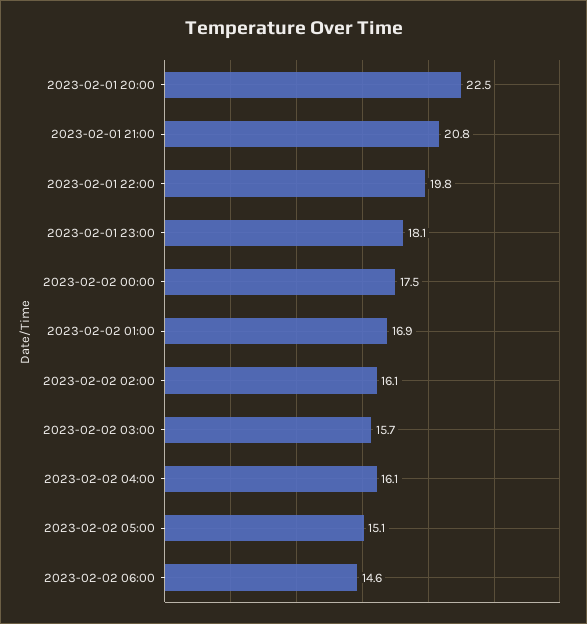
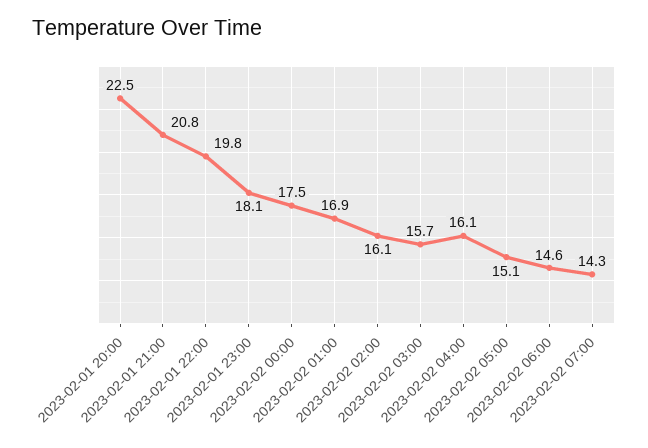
2023-02-02 07:00: none -> 14.3

